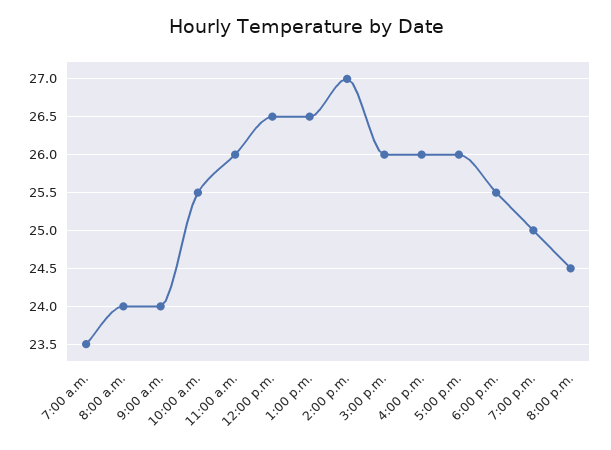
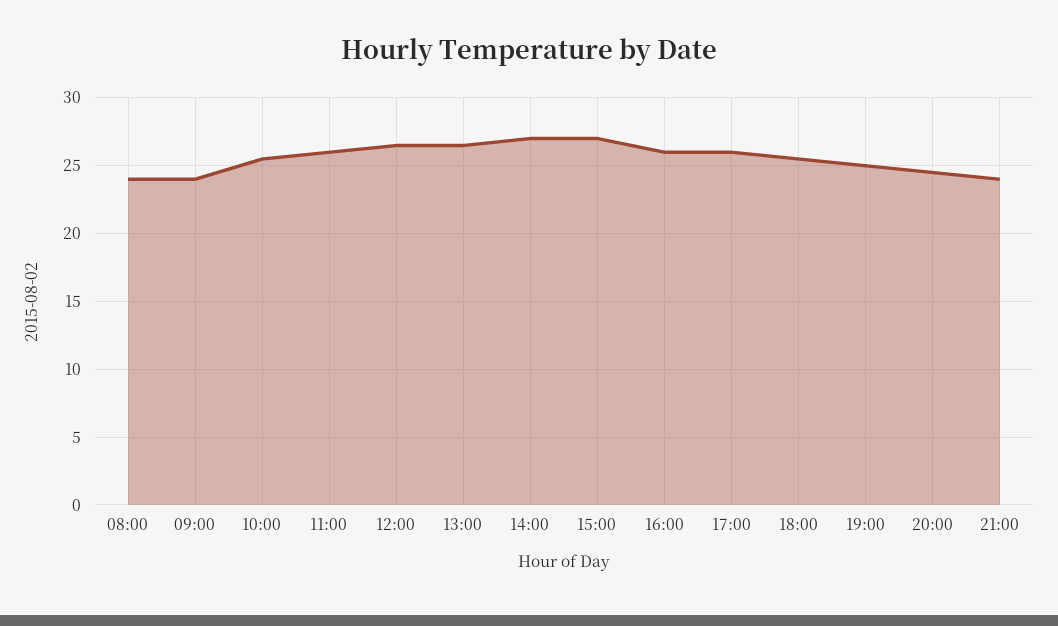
7:00 a.m.: 23.5 -> none
3:00 p.m.: 26 -> 27
21:00: none -> 24

